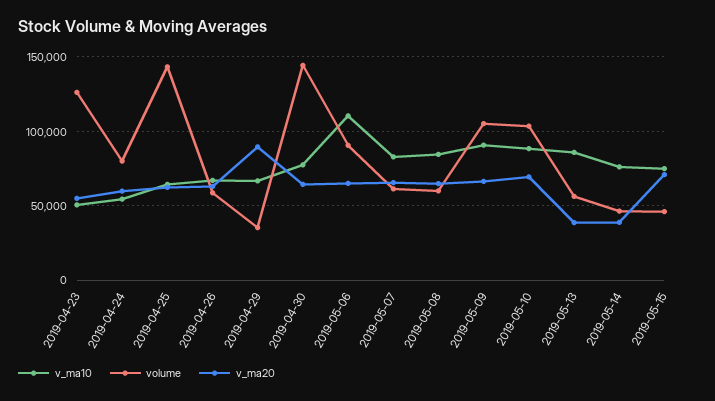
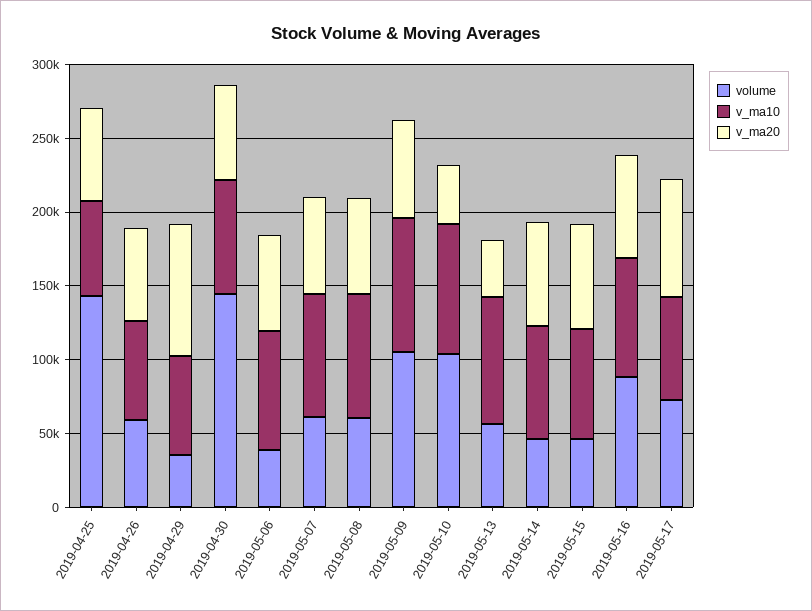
v_ma10, 2019-04-23: 50000 -> none
volume, 2019-04-23: 125000 -> none
v_ma20, 2019-04-23: 55000 -> none
v_ma10, 2019-04-24: 55000 -> none
volume, 2019-04-24: 80000 -> none
v_ma20, 2019-04-24: 60000 -> none
v_ma10, 2019-05-06: 110000 -> 80000
volume, 2019-05-06: 90000 -> 40000
v_ma20, 2019-05-10: 70000 -> 40000
v_ma20, 2019-05-14: 40000 -> 70000
volume, 2019-05-16: none -> 90000
v_ma10, 2019-05-16: none -> 80000
v_ma20, 2019-05-16: none -> 70000
volume, 2019-05-17: none -> 70000
v_ma10, 2019-05-17: none -> 70000
v_ma20, 2019-05-17: none -> 80000

